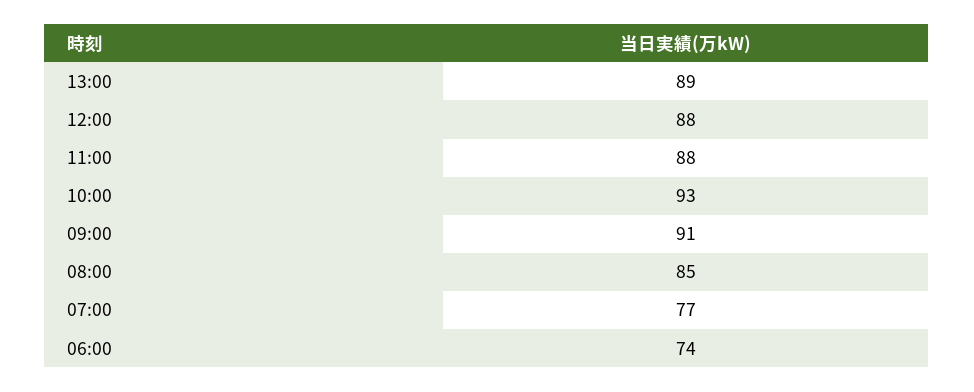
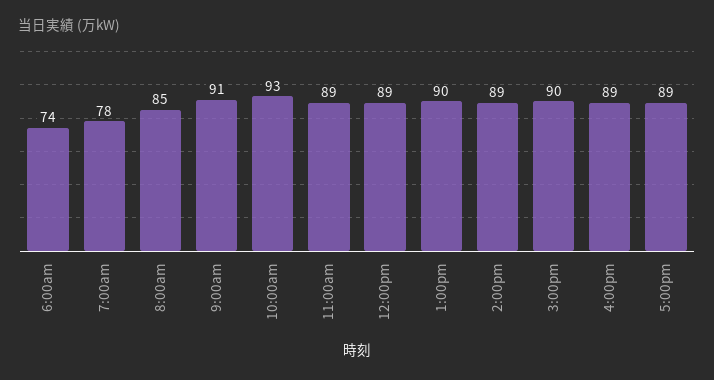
13:00: 89 -> 90
12:00: 88 -> 89
11:00: 88 -> 89
07:00: 77 -> 78
2:00pm: none -> 89
3:00pm: none -> 90
4:00pm: none -> 89
5:00pm: none -> 89

